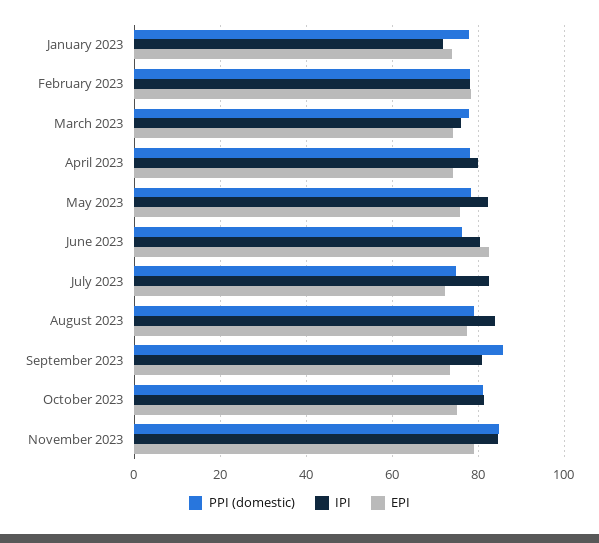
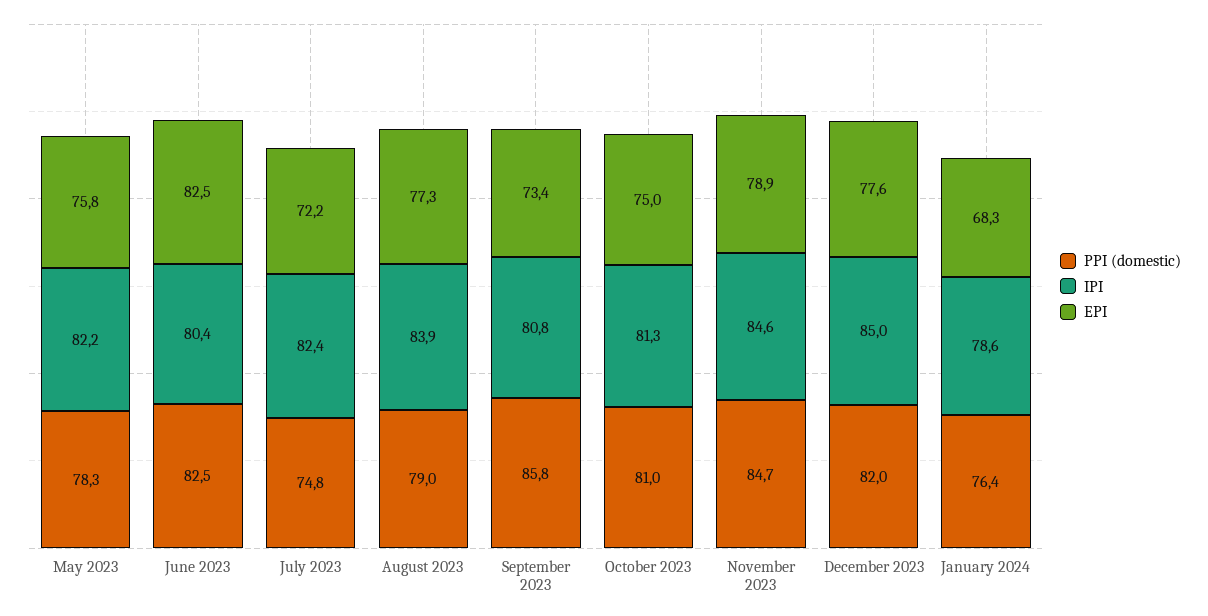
PPI (domestic), January 2023: 78 -> none
IPI, January 2023: 72 -> none
EPI, January 2023: 74 -> none
PPI (domestic), February 2023: 78 -> none
IPI, February 2023: 78 -> none
EPI, February 2023: 78 -> none
PPI (domestic), March 2023: 78 -> none
IPI, March 2023: 76 -> none
EPI, March 2023: 74 -> none
PPI (domestic), April 2023: 78 -> none
IPI, April 2023: 80 -> none
EPI, April 2023: 74 -> none
PPI (domestic), June 2023: 76 -> 82.5
PPI (domestic), December 2023: none -> 82
IPI, December 2023: none -> 85
EPI, December 2023: none -> 77.6
PPI (domestic), January 2024: none -> 76.4
IPI, January 2024: none -> 78.6
EPI, January 2024: none -> 68.3

